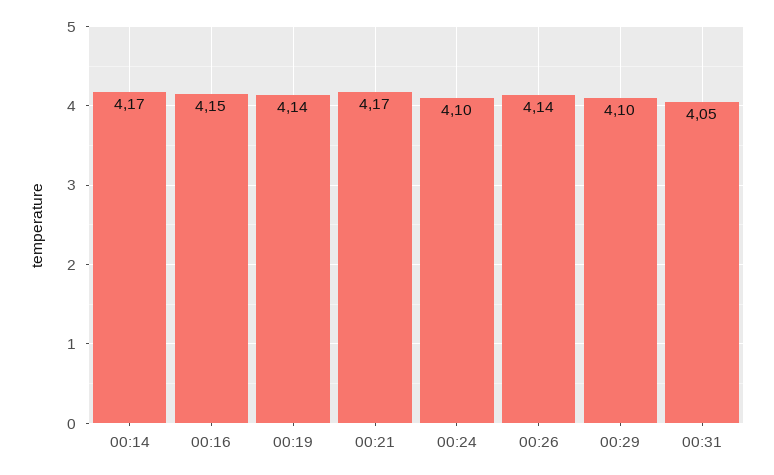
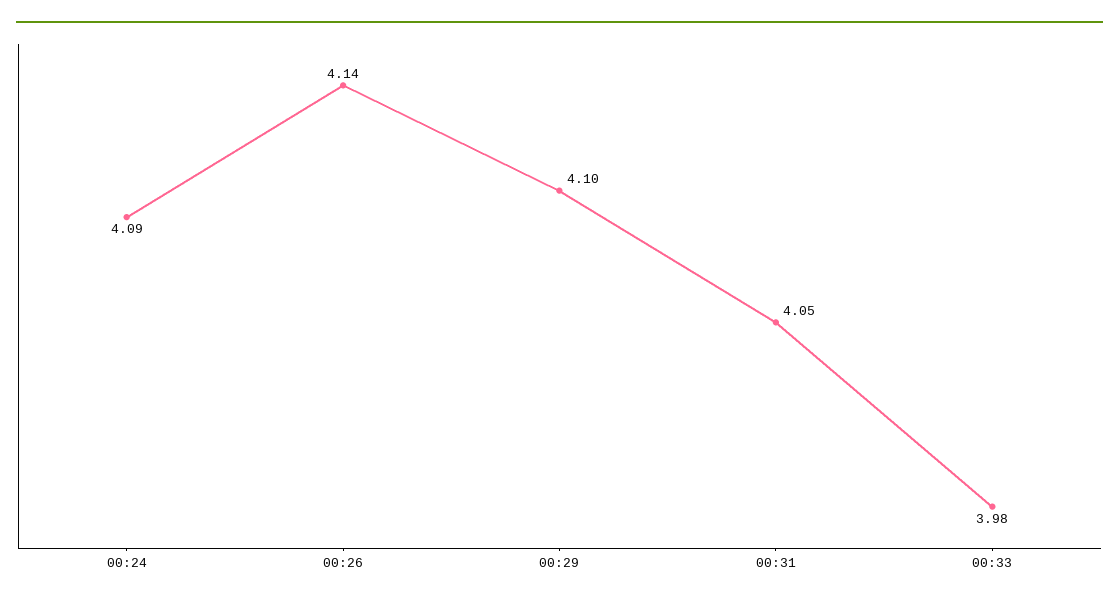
00:14: 4.17 -> none
00:16: 4.15 -> none
00:19: 4.14 -> none
00:21: 4.17 -> none
00:24: 4.1 -> 4.09
00:33: none -> 3.98

